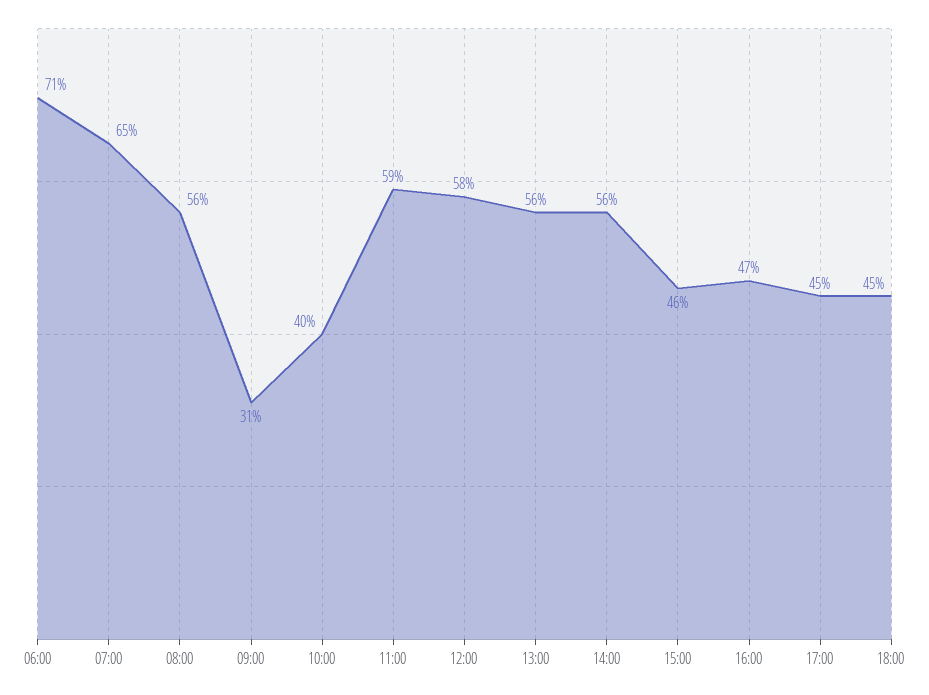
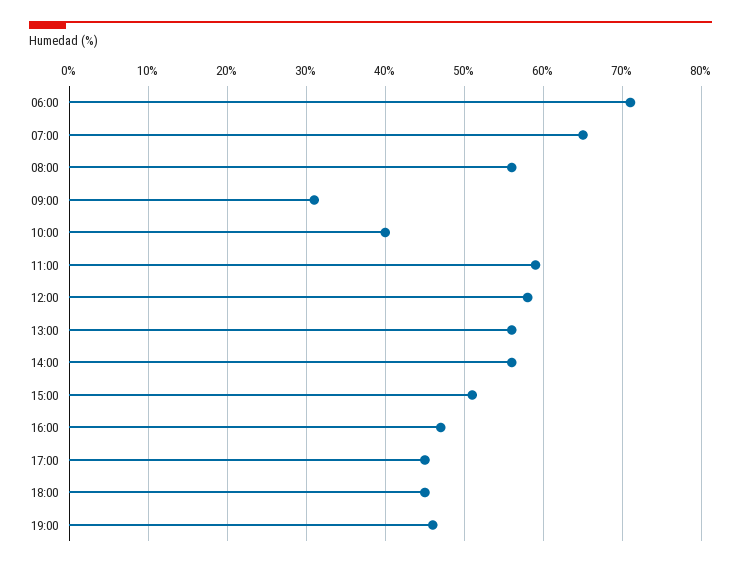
15:00: 46 -> 51
19:00: none -> 46

